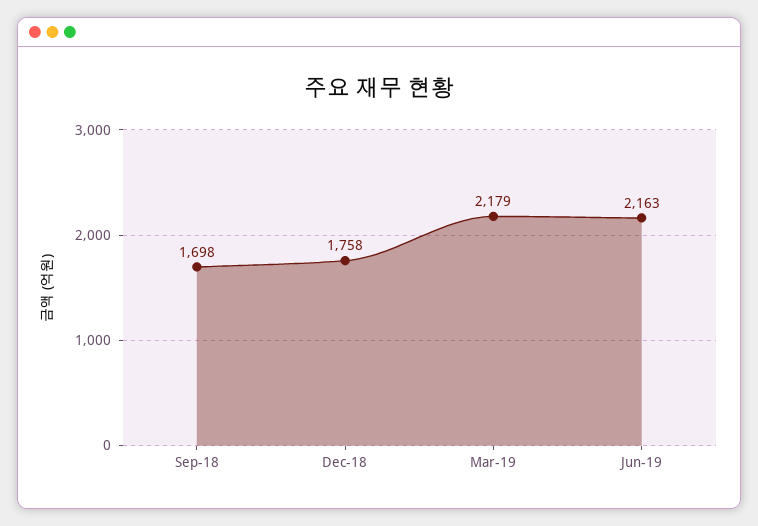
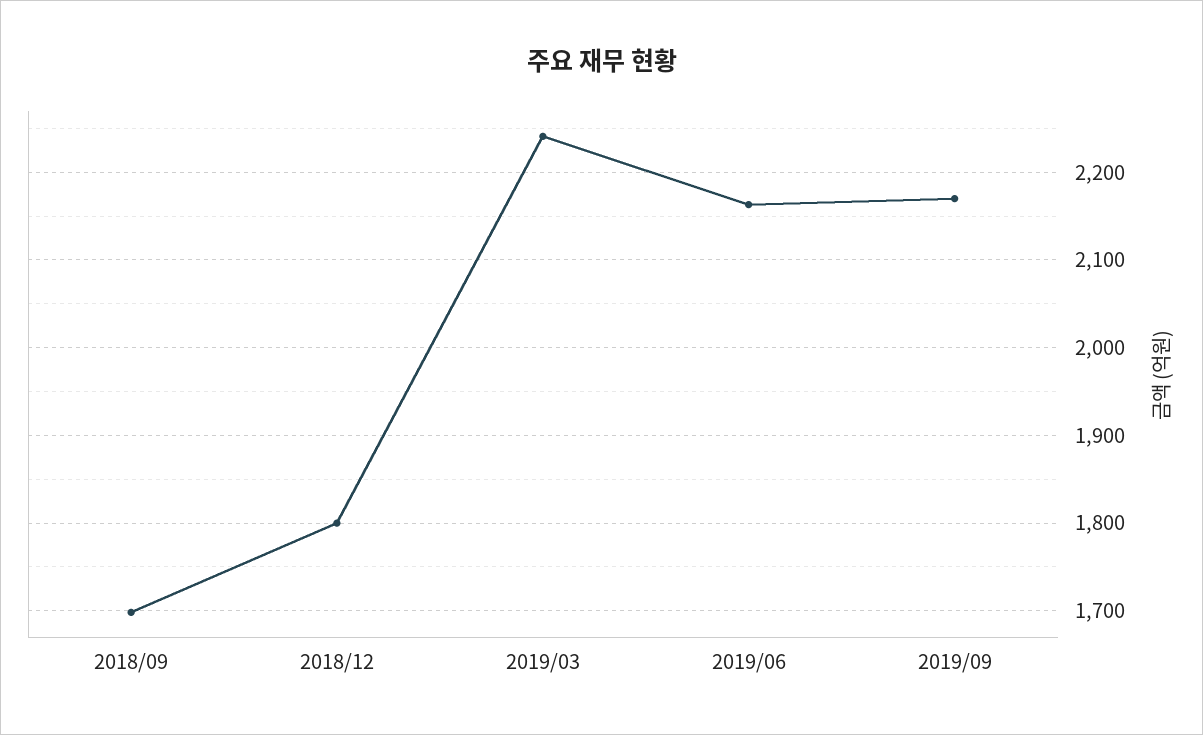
Dec-18: 1758 -> 1800
Mar-19: 2179 -> 2240
2019/09: none -> 2170

